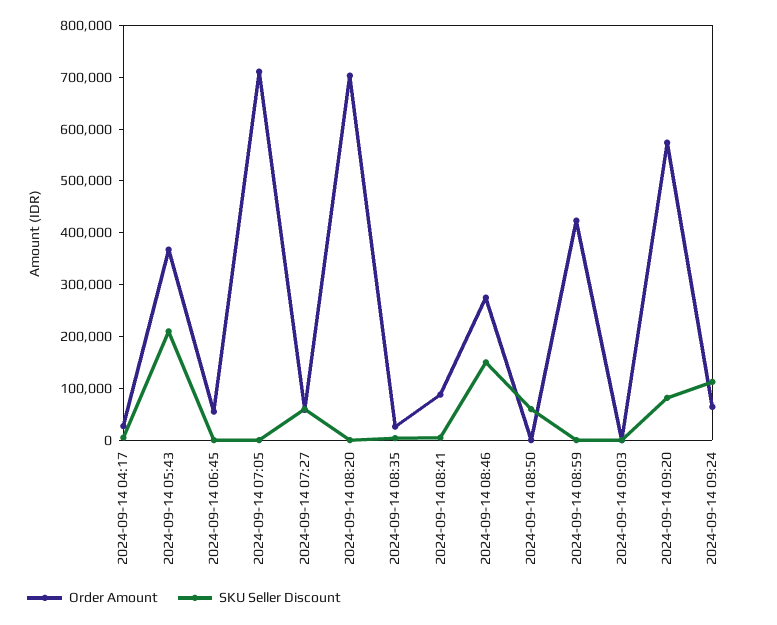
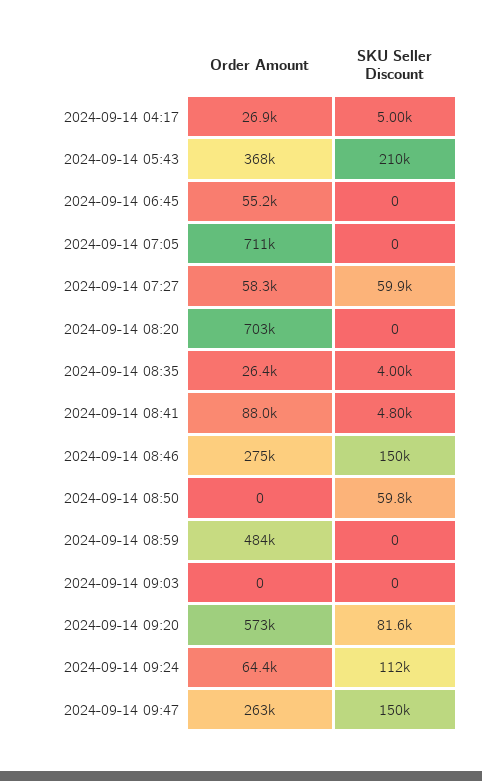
Order Amount, 2024-09-14 08:59: 420000 -> 484000
Order Amount, 2024-09-14 09:47: none -> 263000
SKU Seller Discount, 2024-09-14 09:47: none -> 150000

